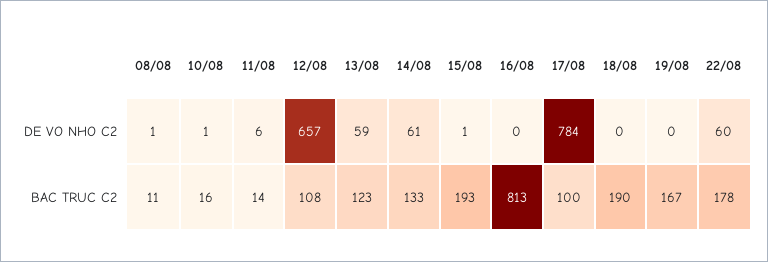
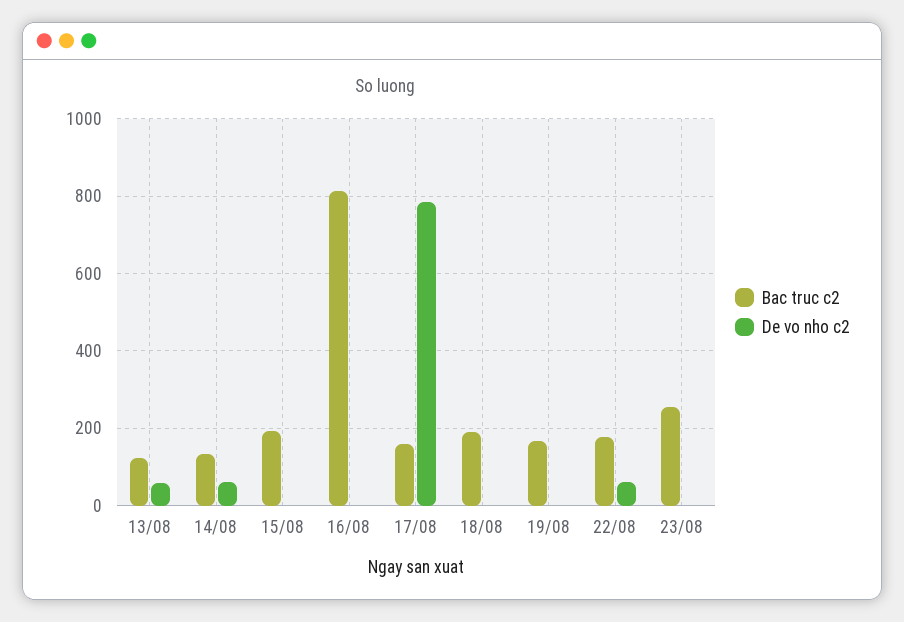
DE VO NHO C2, 08/08: 1 -> none
DE VO NHO C2, 10/08: 1 -> none
DE VO NHO C2, 11/08: 6 -> none
DE VO NHO C2, 12/08: 657 -> none
BAC TRUC C2, 08/08: 11 -> none
BAC TRUC C2, 10/08: 16 -> none
BAC TRUC C2, 11/08: 14 -> none
BAC TRUC C2, 12/08: 108 -> none
BAC TRUC C2, 17/08: 100 -> 160
BAC TRUC C2, 23/08: none -> 260
DE VO NHO C2, 23/08: none -> 0

